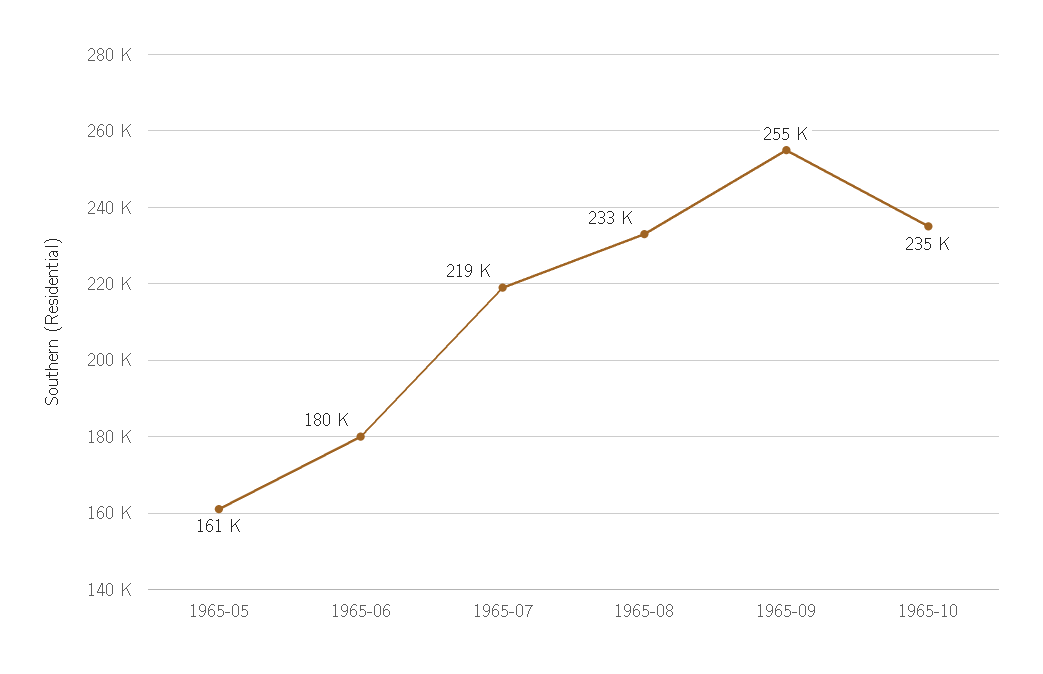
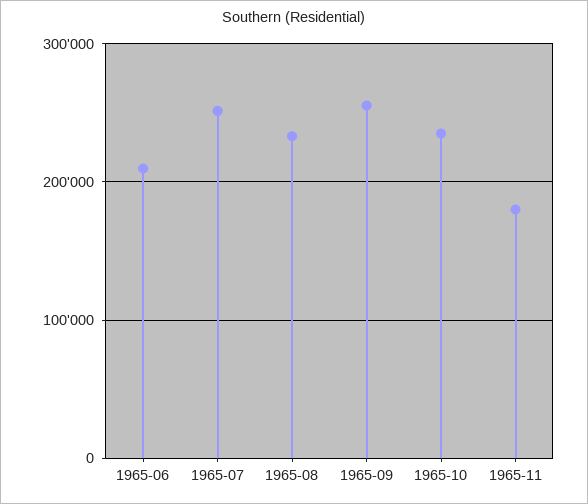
1965-05: 161000 -> none
1965-06: 180000 -> 210000
1965-07: 219000 -> 250000
1965-11: none -> 180000

